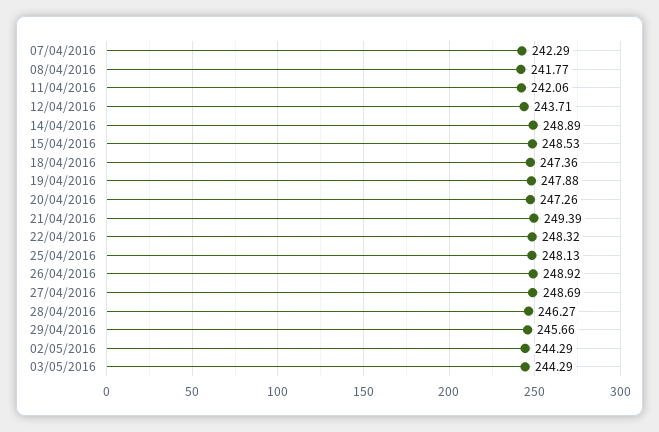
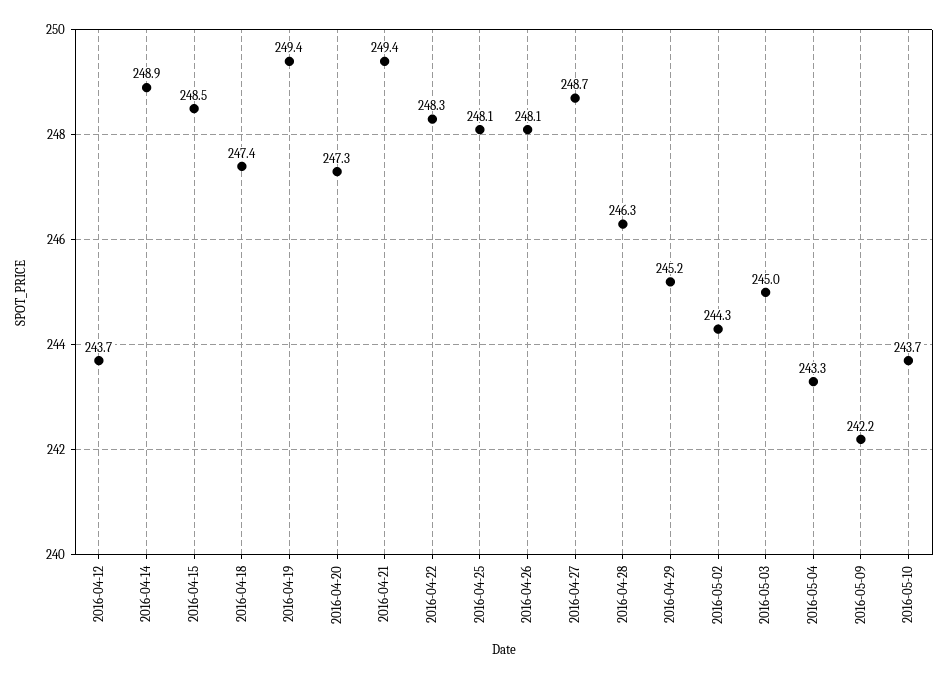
07/04/2016: 242.29 -> none
08/04/2016: 241.77 -> none
11/04/2016: 242.06 -> none
19/04/2016: 247.88 -> 249.4
26/04/2016: 248.92 -> 248.1
29/04/2016: 245.66 -> 245.2
03/05/2016: 244.29 -> 245
2016-05-04: none -> 243.3
2016-05-09: none -> 242.2
2016-05-10: none -> 243.7

